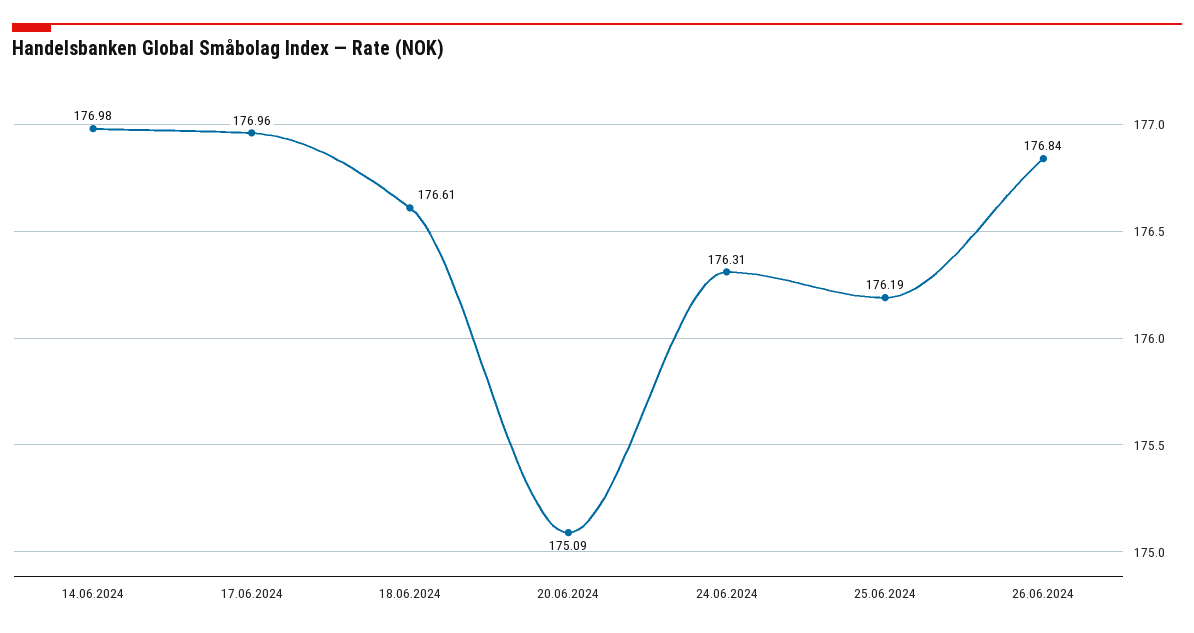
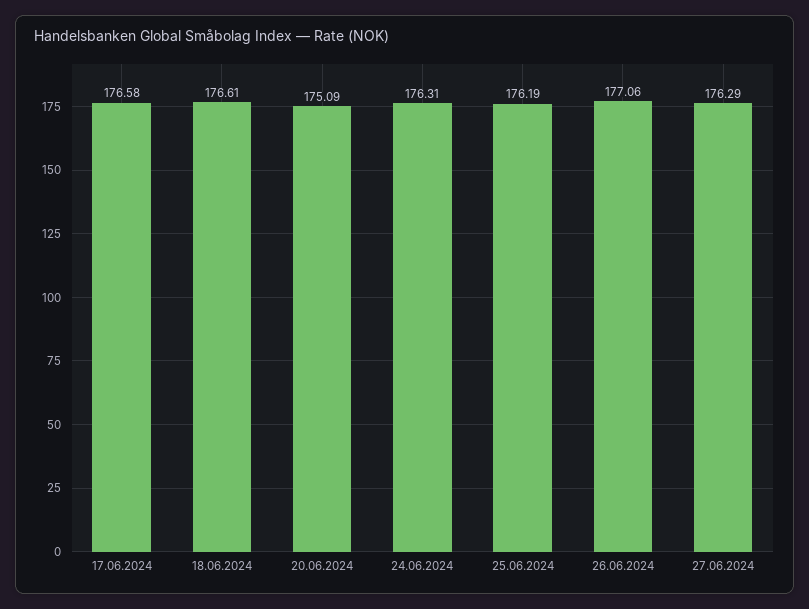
14.06.2024: 176.98 -> none
17.06.2024: 176.96 -> 176.58
26.06.2024: 176.84 -> 177.06
27.06.2024: none -> 176.29

